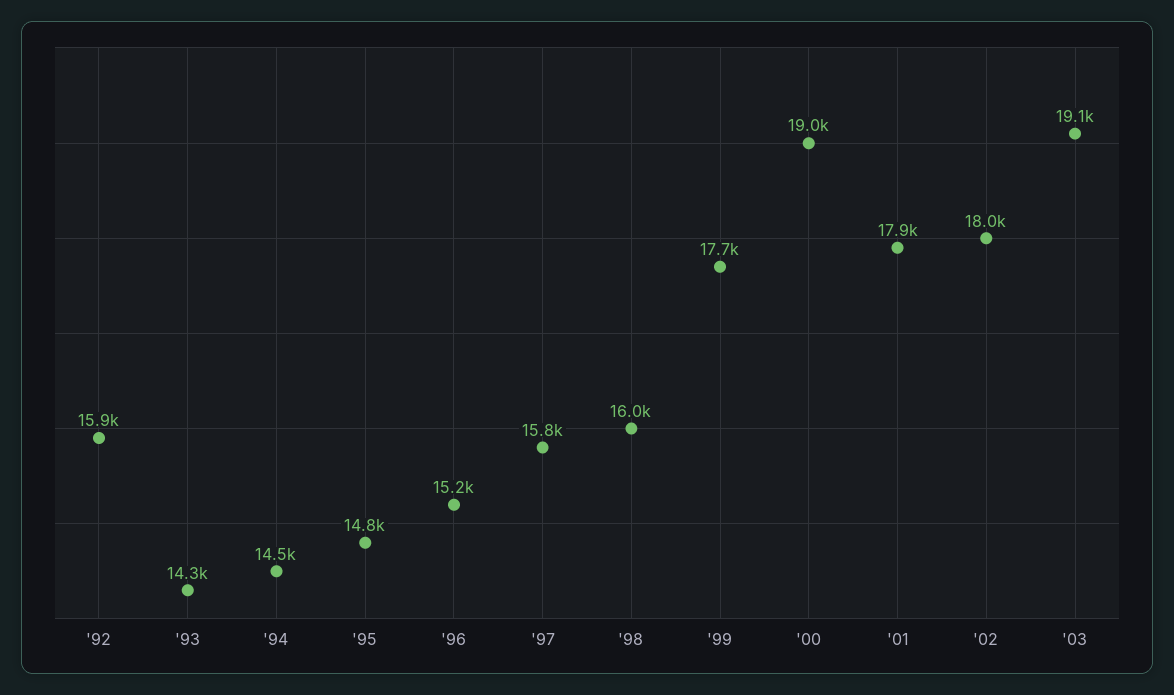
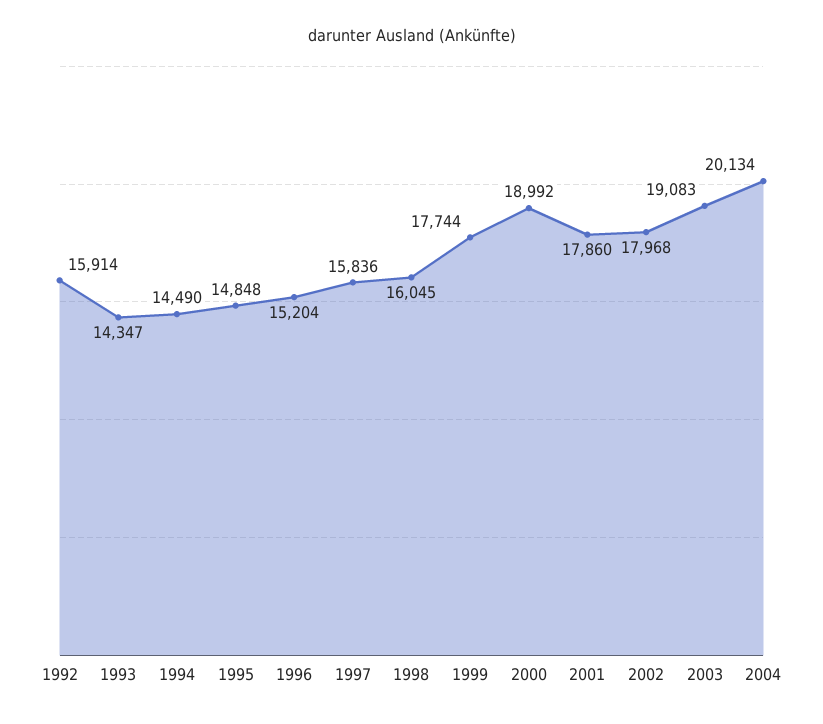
2004: none -> 20134

